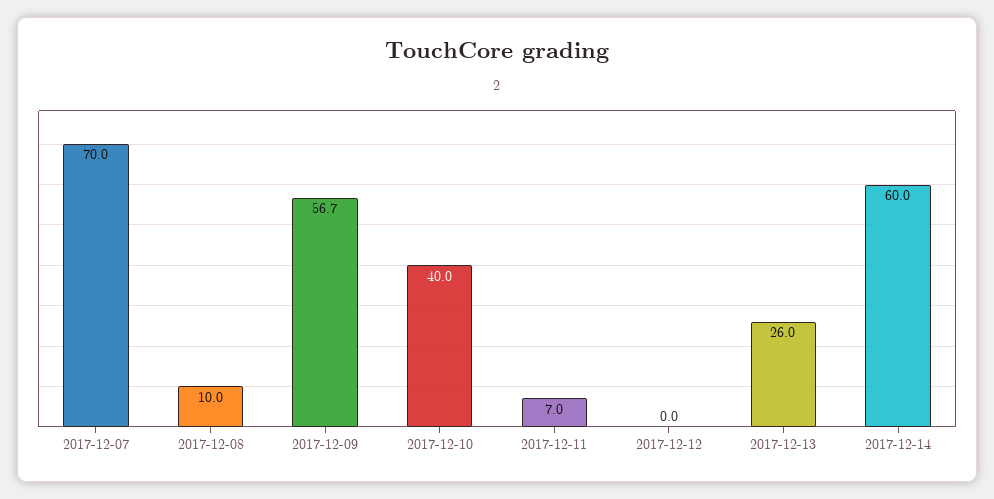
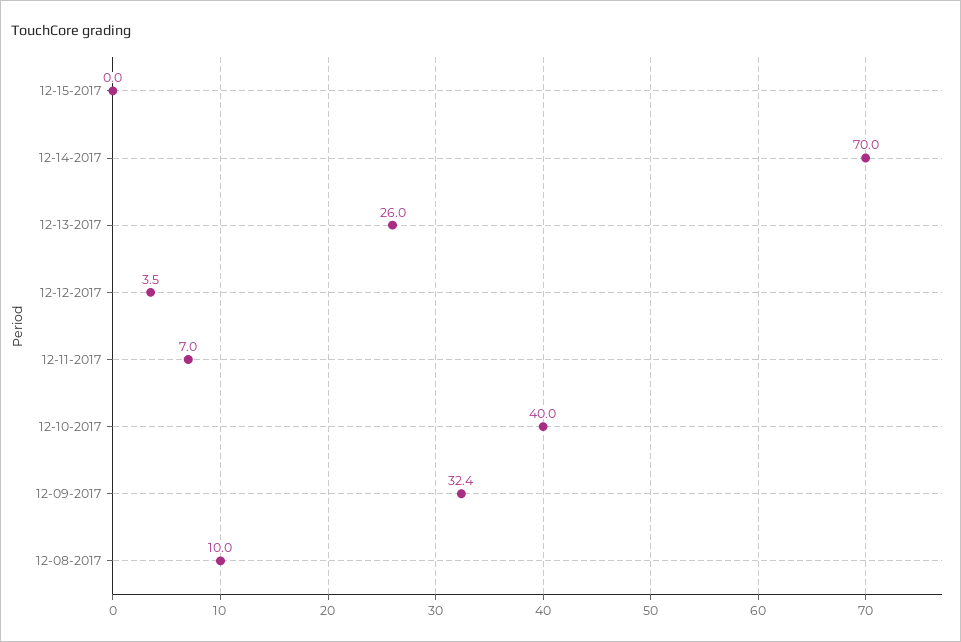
2017-12-07: 70 -> none
2017-12-09: 56.7 -> 32.4
2017-12-12: 0 -> 3.5
2017-12-14: 60 -> 70
12-15-2017: none -> 0

